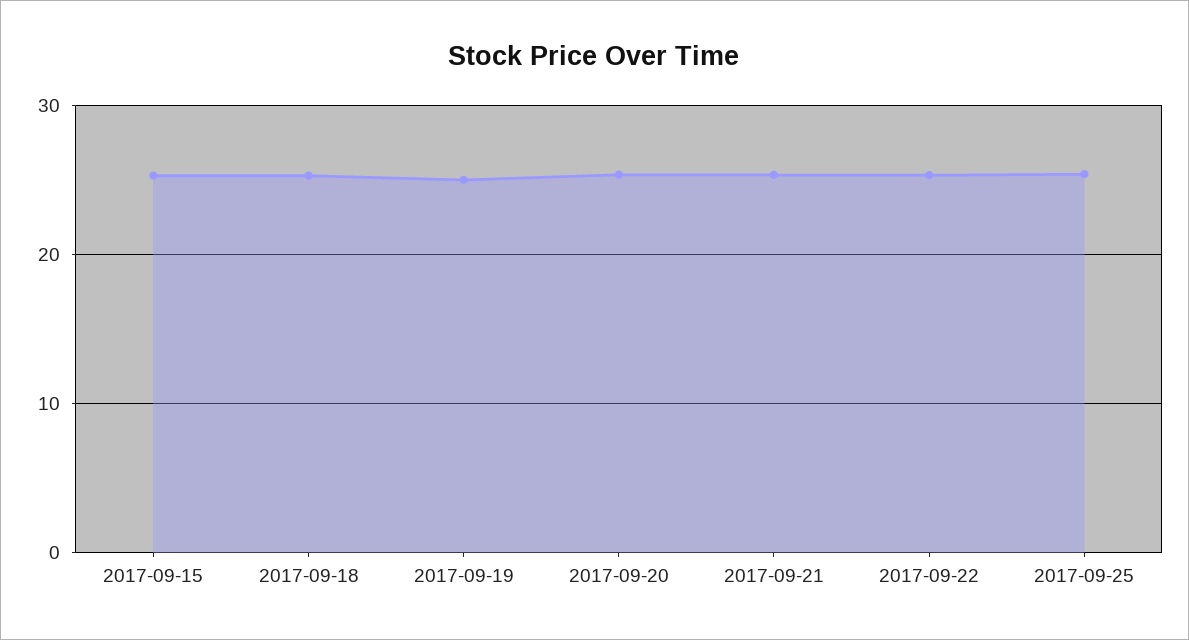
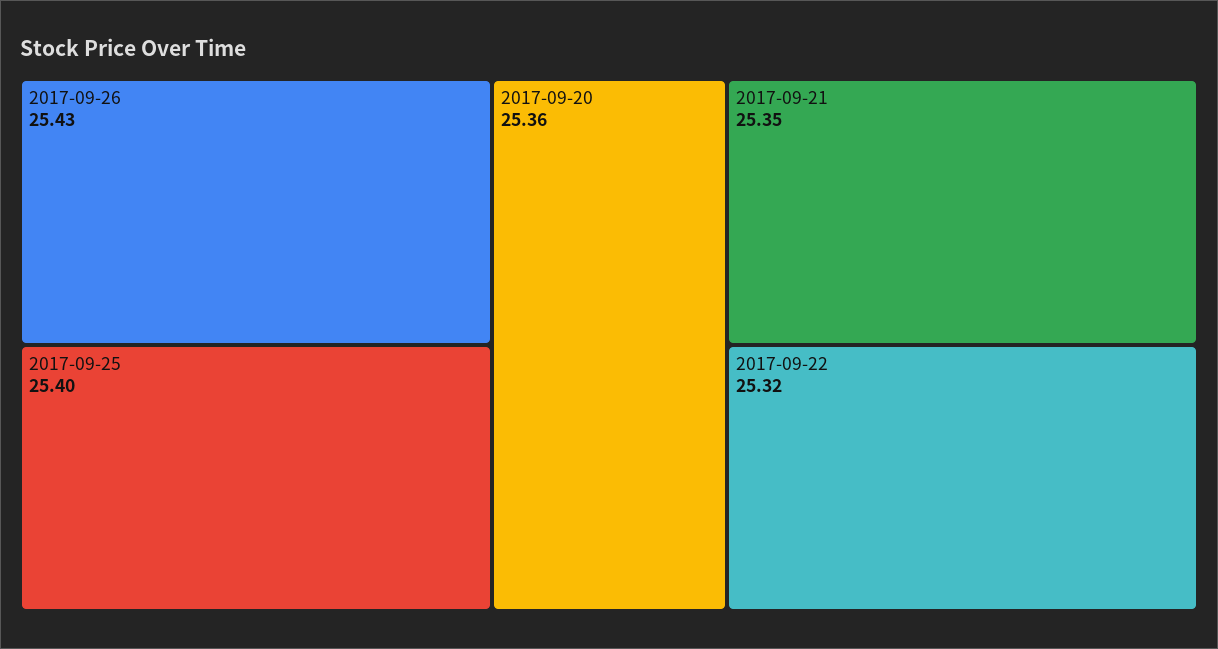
2017-09-15: 25 -> none
2017-09-18: 25 -> none
2017-09-19: 25 -> none
2017-09-26: none -> 25.43

